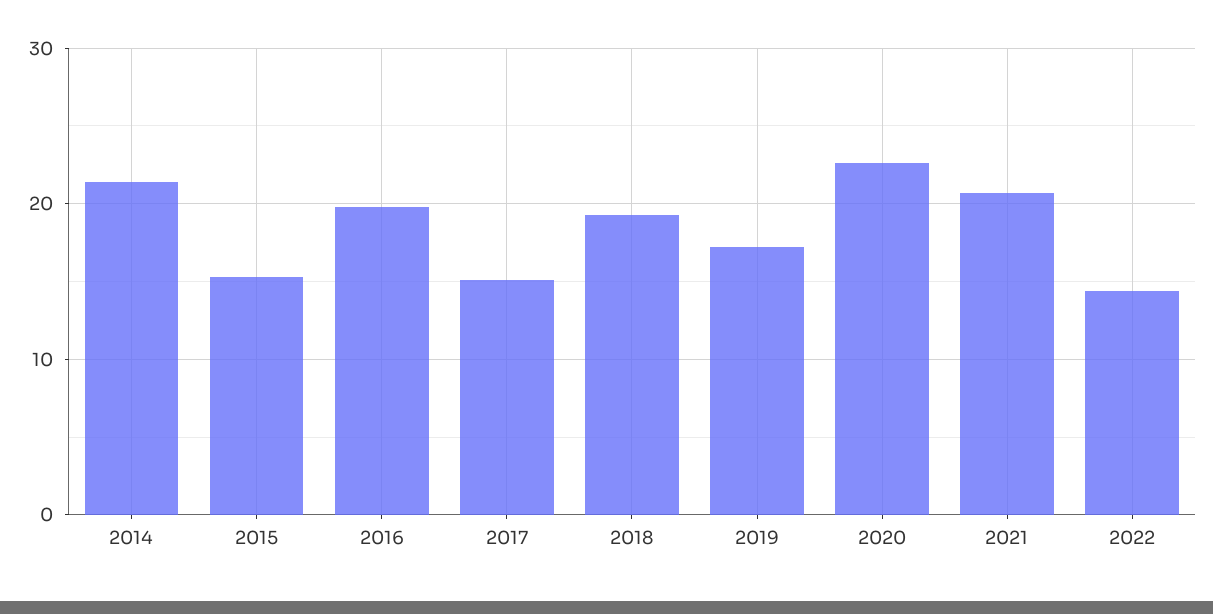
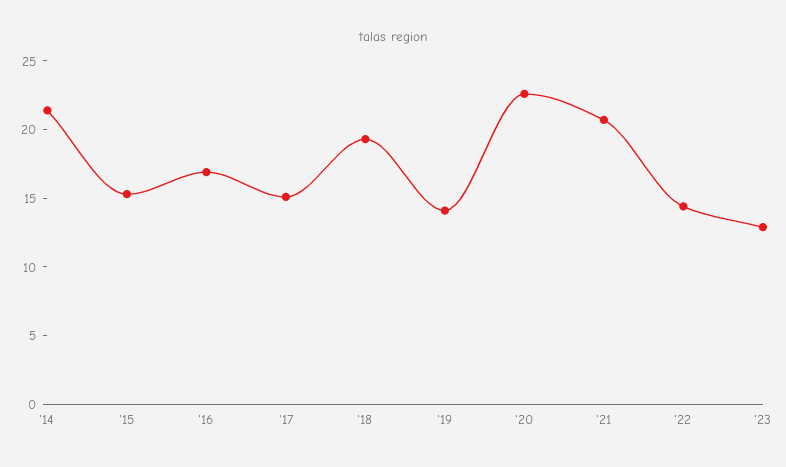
2016: 20 -> 17
2019: 17 -> 14
'23: none -> 13

